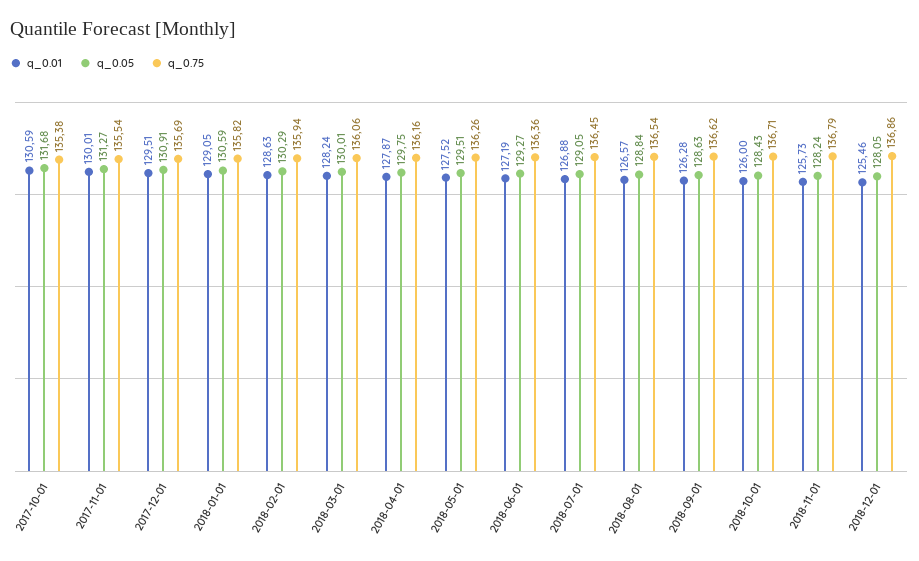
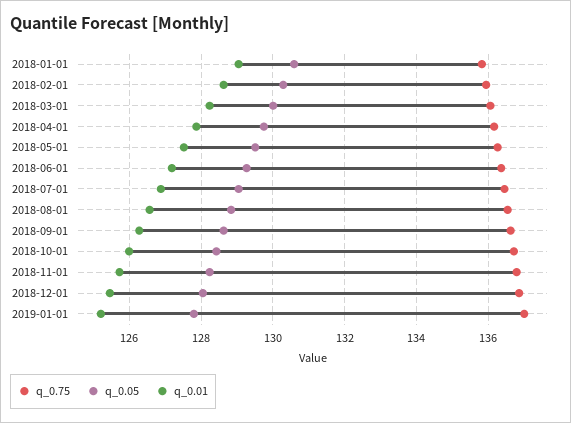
q_0.01, 2017-10-01: 130.59 -> none
q_0.05, 2017-10-01: 131.68 -> none
q_0.75, 2017-10-01: 135.38 -> none
q_0.01, 2017-11-01: 130.01 -> none
q_0.05, 2017-11-01: 131.27 -> none
q_0.75, 2017-11-01: 135.54 -> none
q_0.01, 2017-12-01: 129.51 -> none
q_0.05, 2017-12-01: 130.91 -> none
q_0.75, 2017-12-01: 135.69 -> none
q_0.75, 2019-01-01: none -> 137
q_0.05, 2019-01-01: none -> 127.8
q_0.01, 2019-01-01: none -> 125.2

